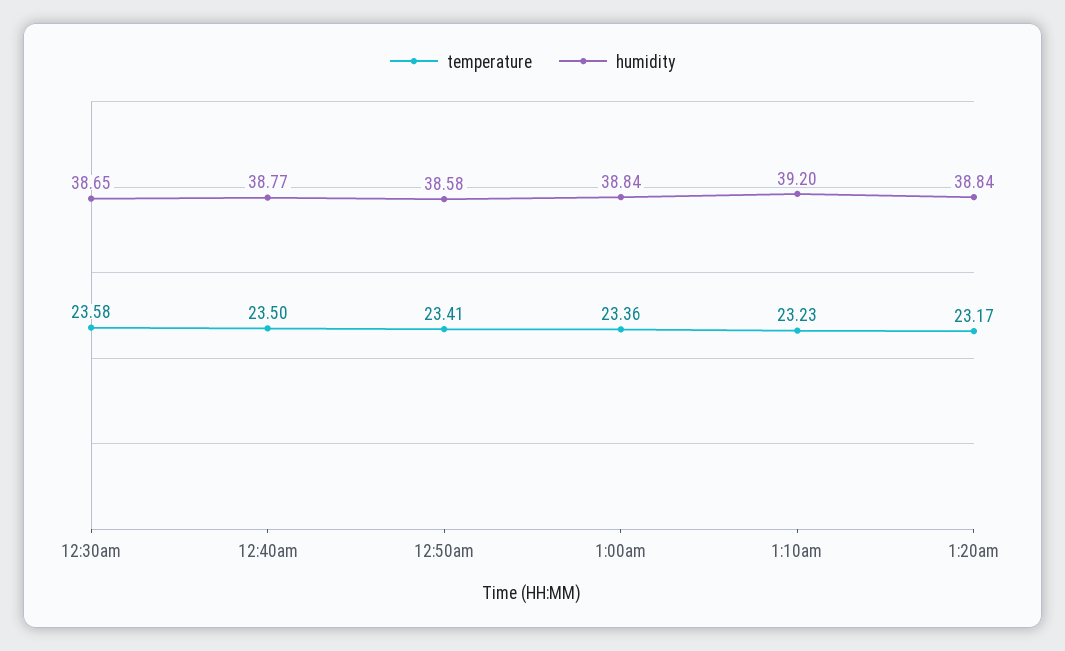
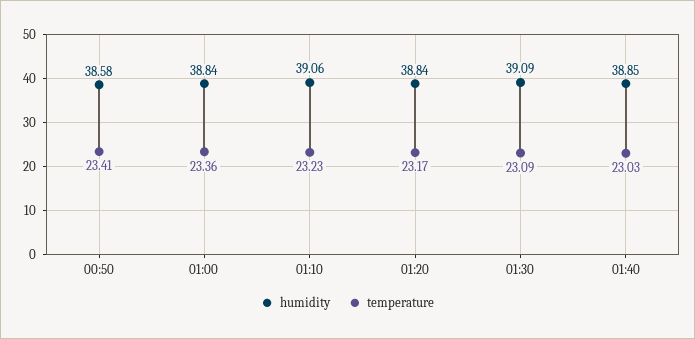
temperature, 12:30am: 23.58 -> none
humidity, 12:30am: 38.65 -> none
temperature, 12:40am: 23.5 -> none
humidity, 12:40am: 38.77 -> none
humidity, 1:10am: 39.2 -> 39.06
humidity, 01:30: none -> 39.09
temperature, 01:30: none -> 23.09
humidity, 01:40: none -> 38.85
temperature, 01:40: none -> 23.03

